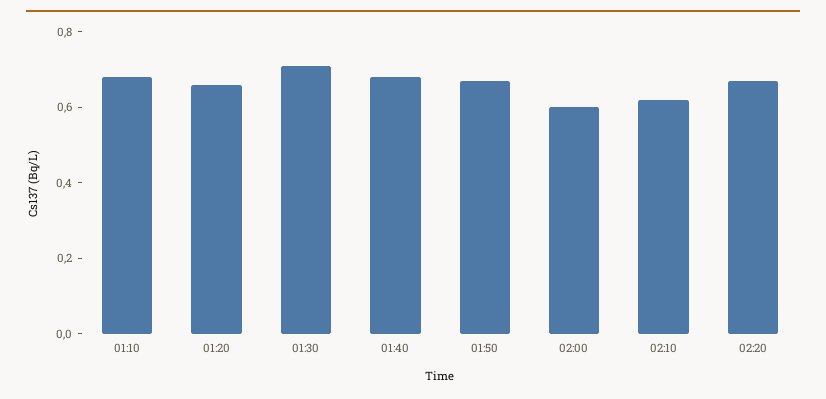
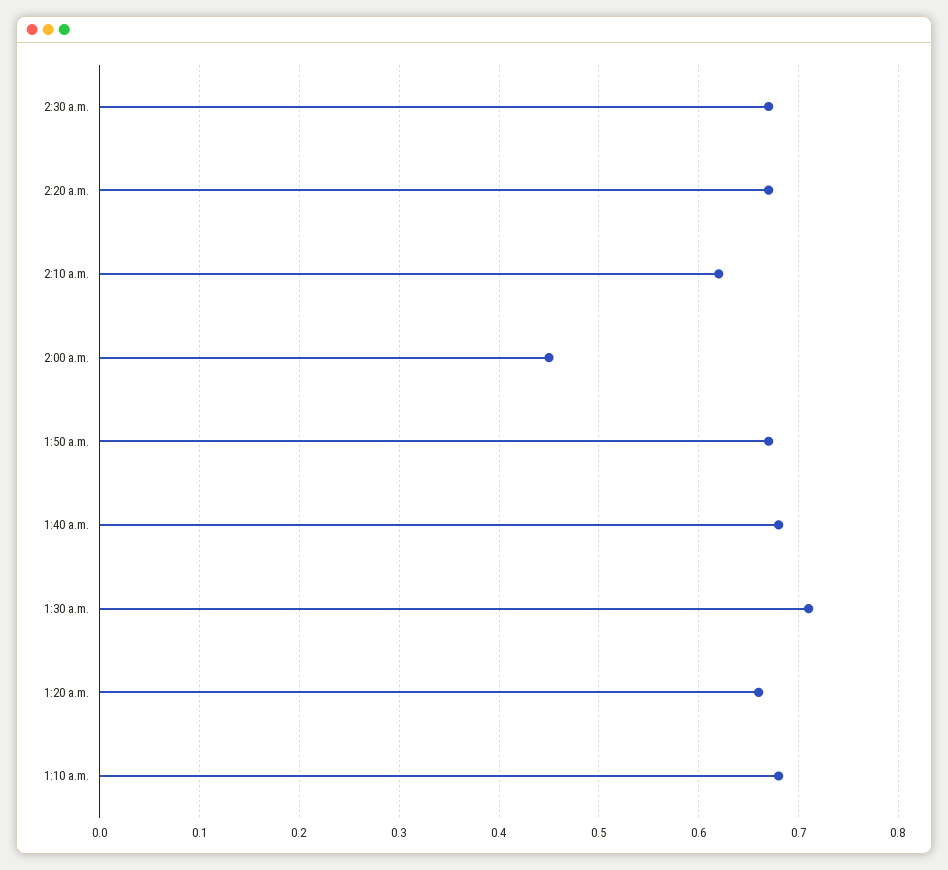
02:00: 0.6 -> 0.45
2:30 a.m.: none -> 0.67

